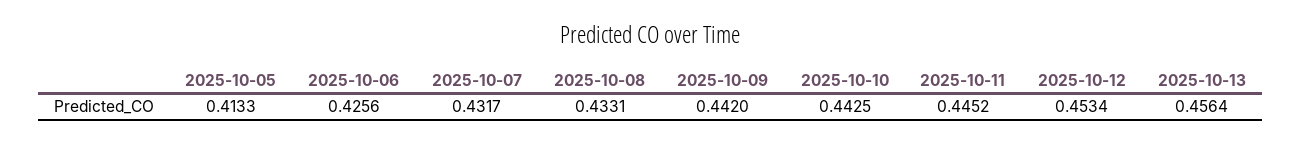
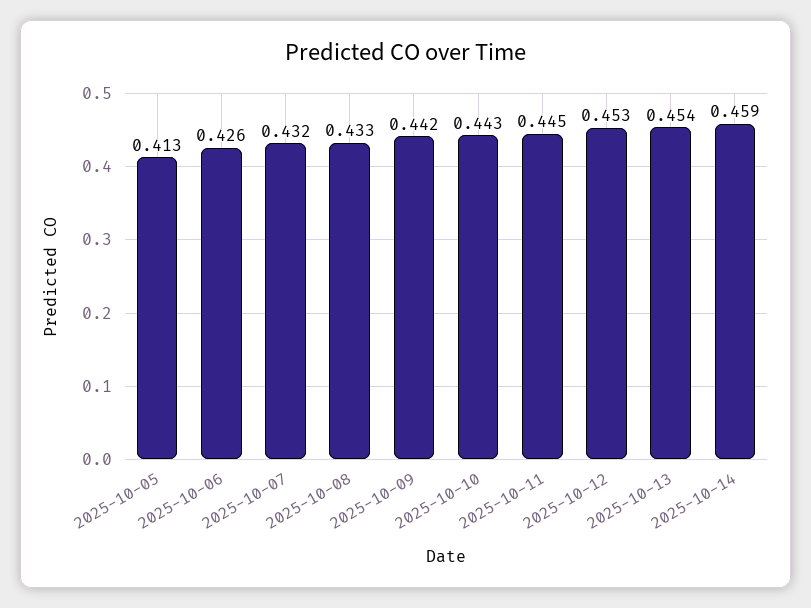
2025-10-13: 0.4564 -> 0.454
2025-10-14: none -> 0.459

